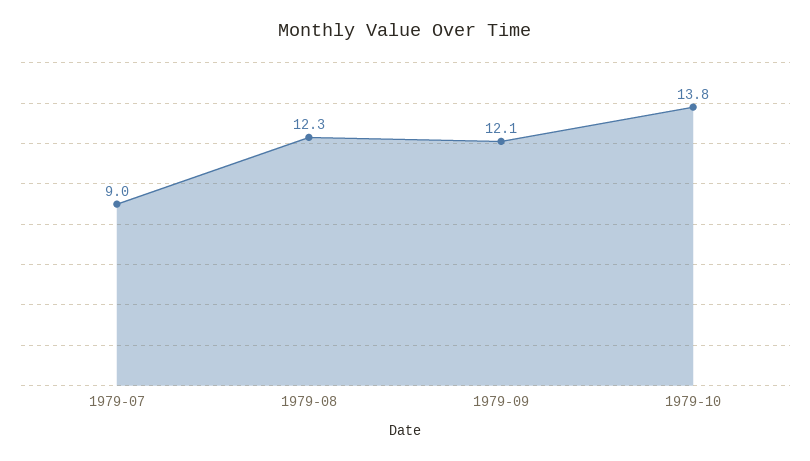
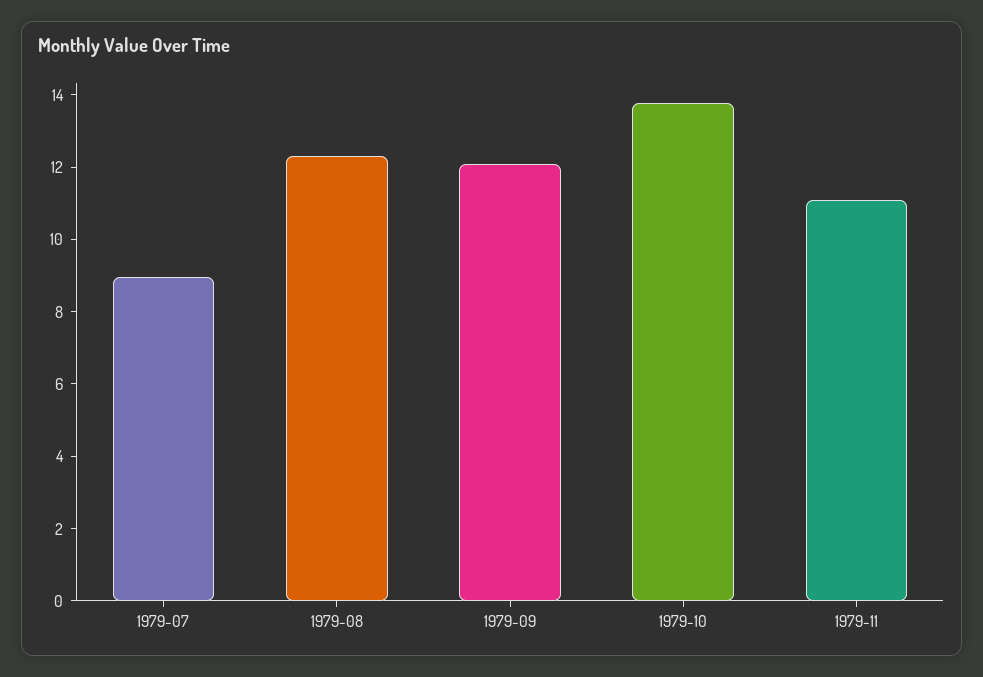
1979-11: none -> 11

